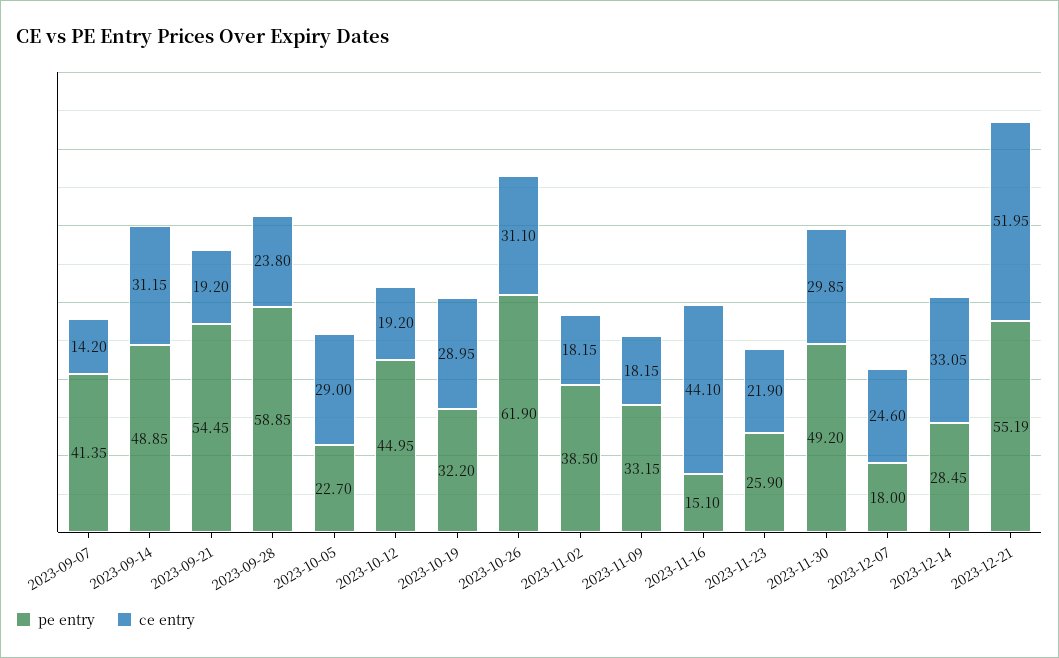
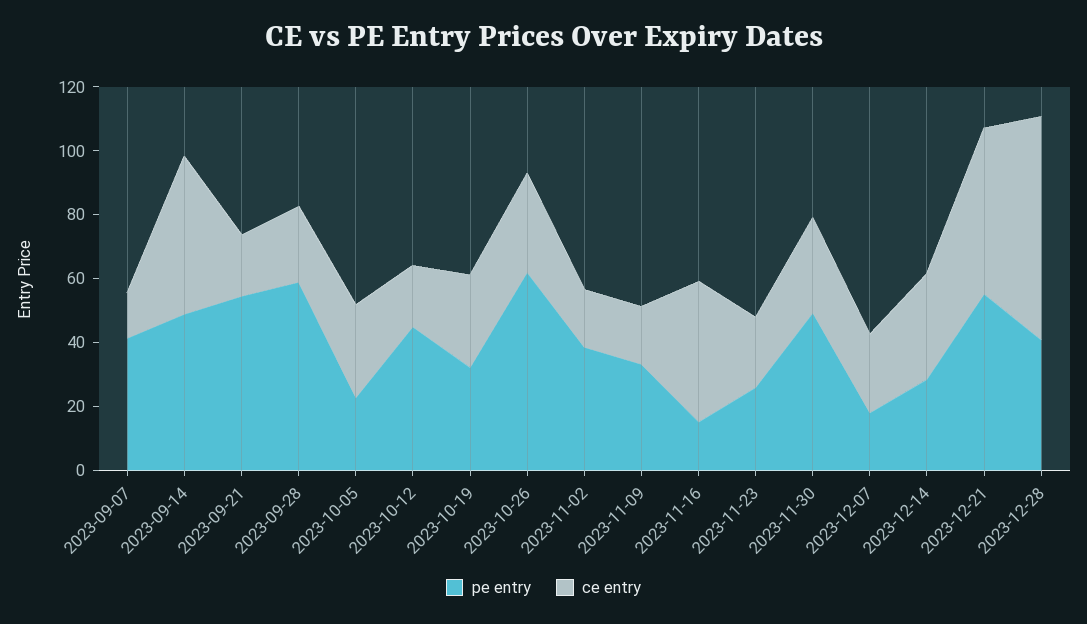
ce entry, 2023-09-14: 31.15 -> 50
pe entry, 2023-12-28: none -> 40
ce entry, 2023-12-28: none -> 70

